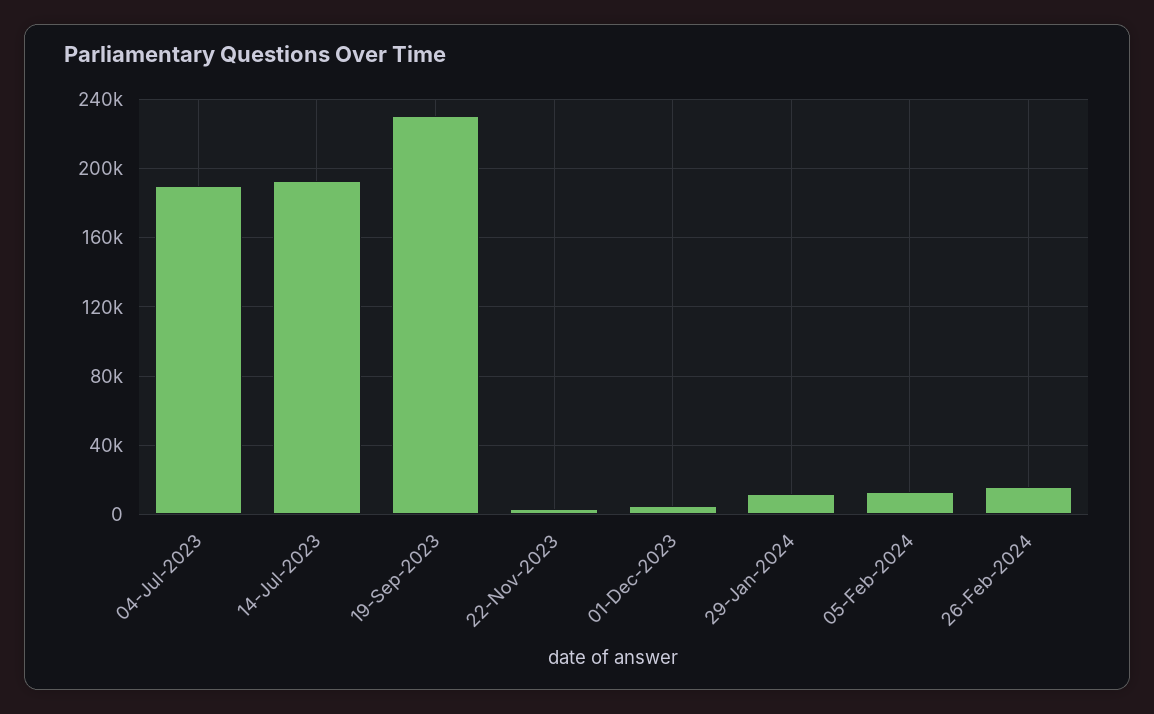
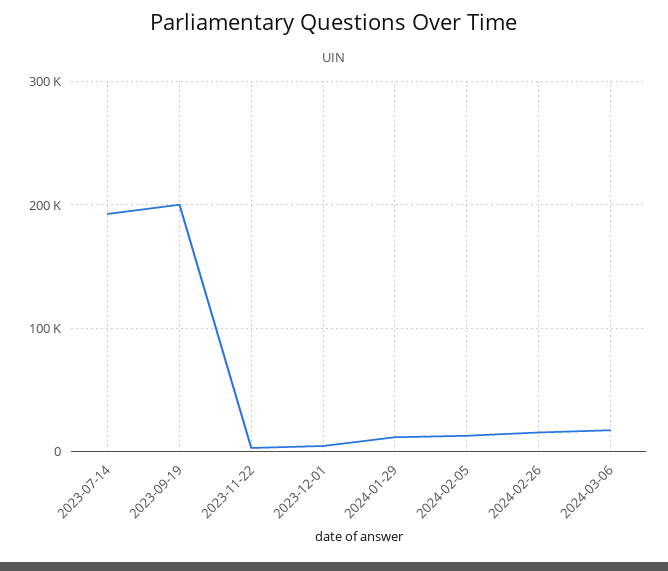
04-Jul-2023: 190000 -> none
19-Sep-2023: 230000 -> 200000
2024-03-06: none -> 20000

